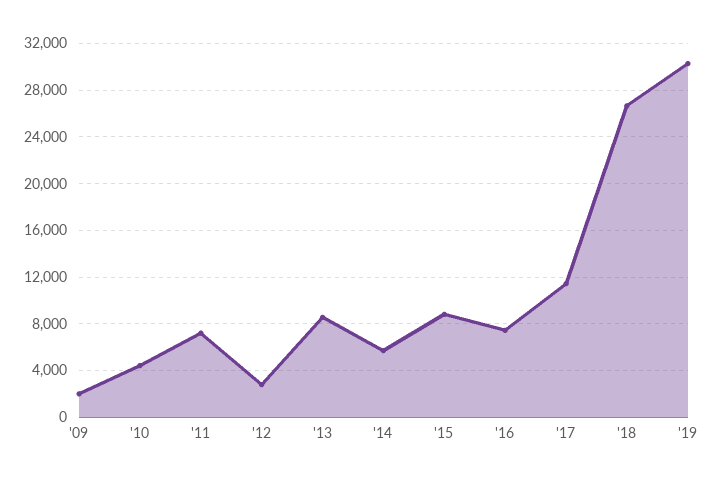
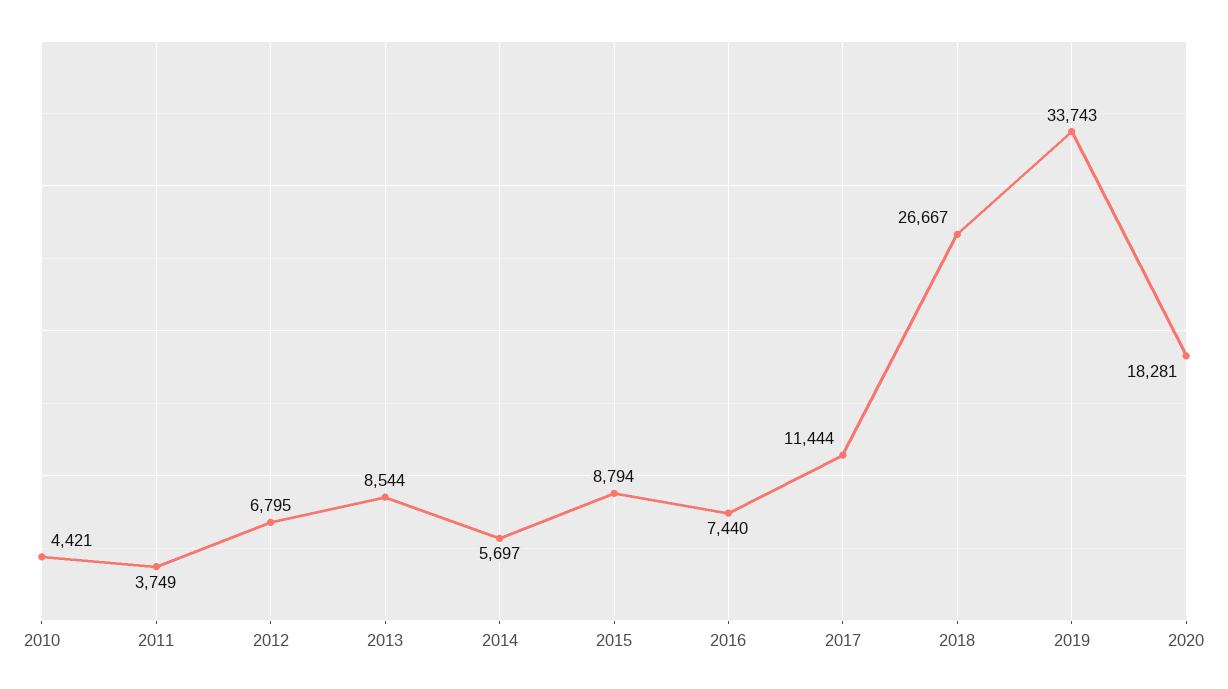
'09: 2000 -> none
'11: 7000 -> 3749
'12: 3000 -> 6795
'19: 30000 -> 33743
2020: none -> 18281

